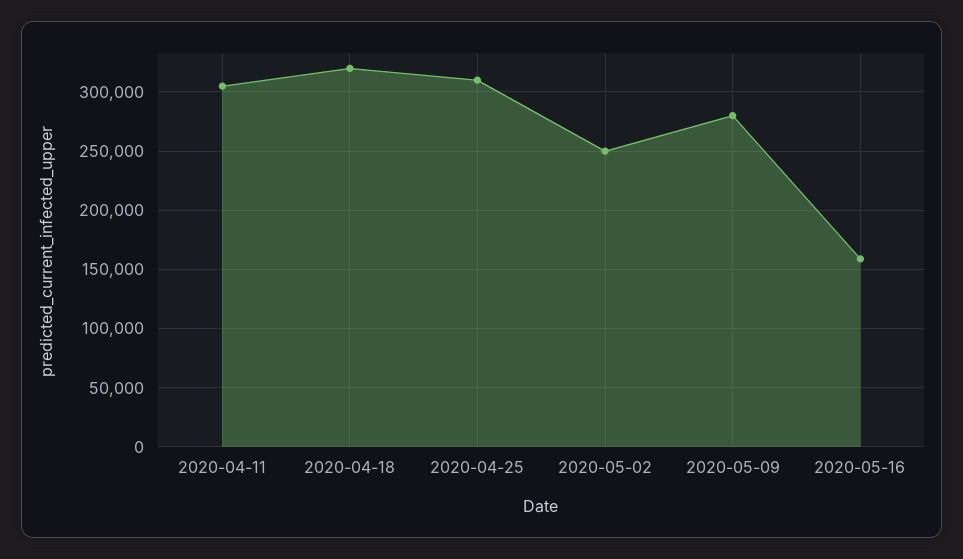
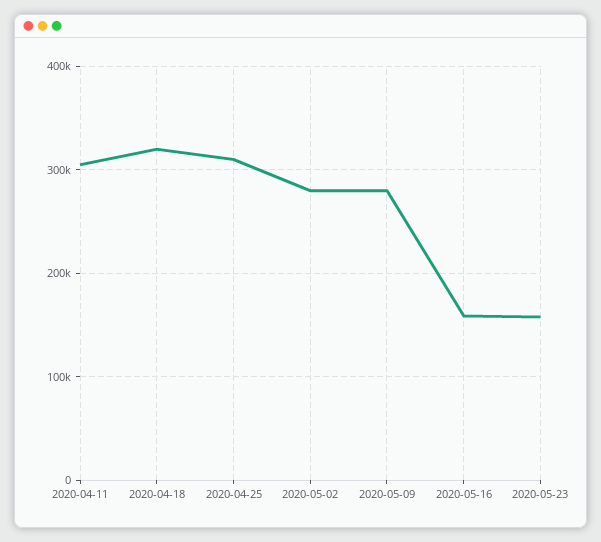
2020-05-02: 250000 -> 280000
2020-05-23: none -> 160000

